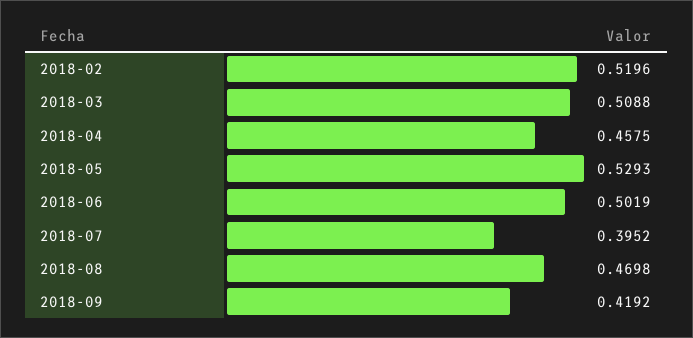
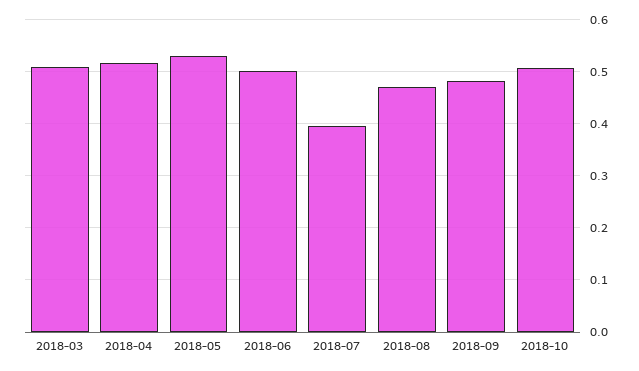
2018-02: 0.5196 -> none
2018-04: 0.4575 -> 0.52
2018-09: 0.4192 -> 0.48
2018-10: none -> 0.5

